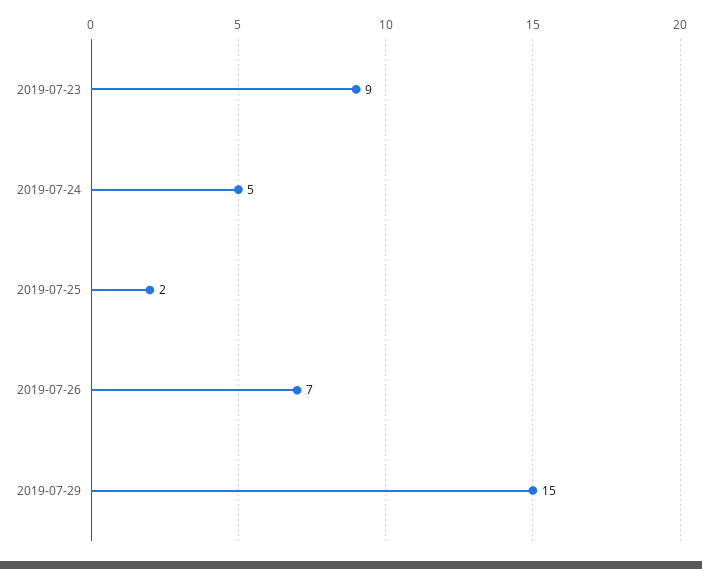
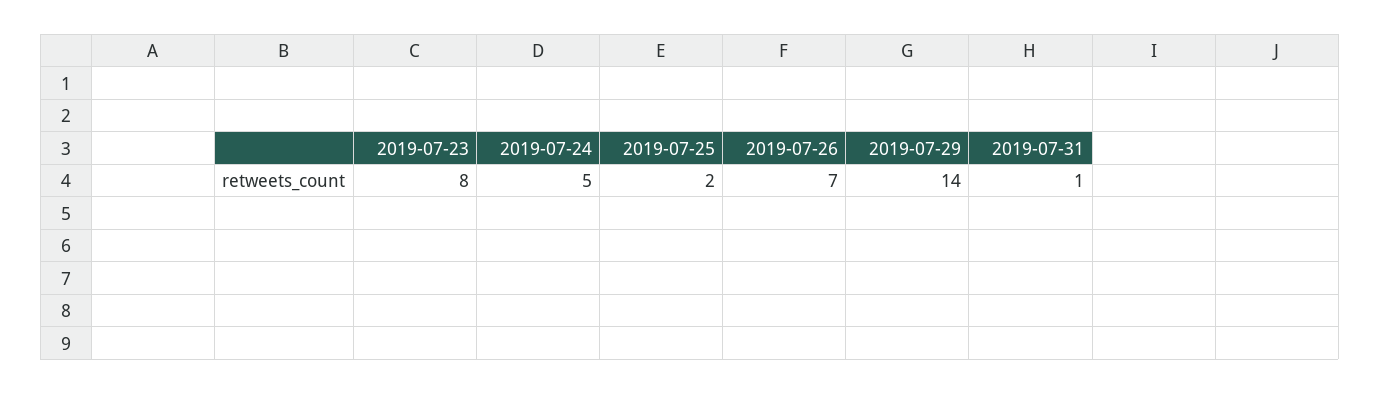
2019-07-23: 9 -> 8
2019-07-29: 15 -> 14
2019-07-31: none -> 1

